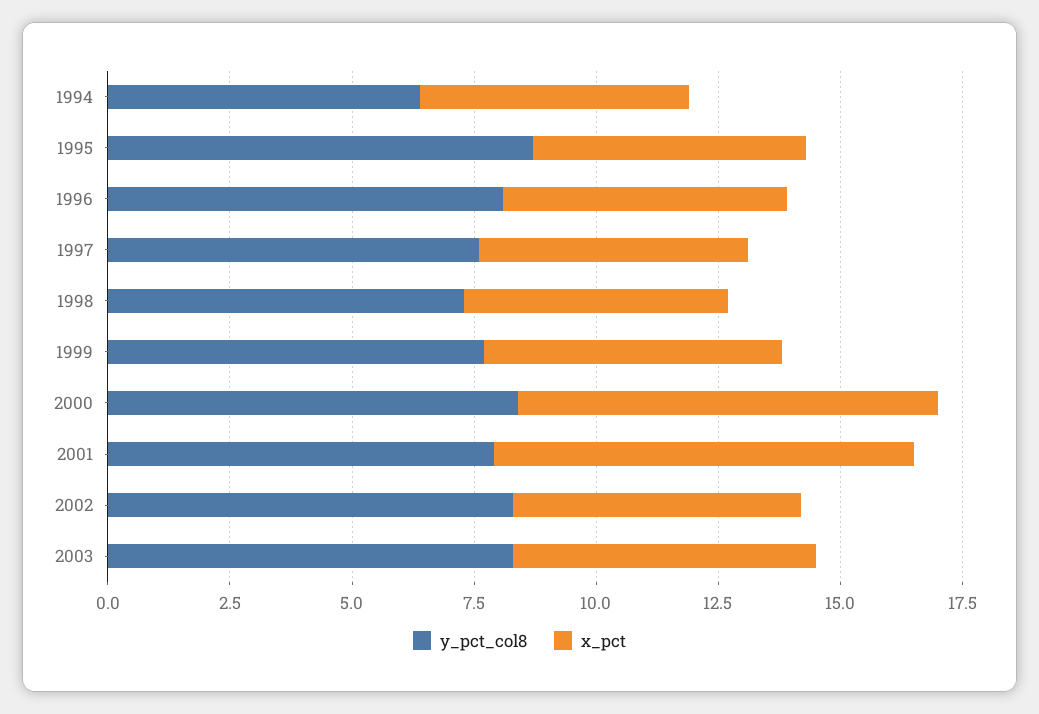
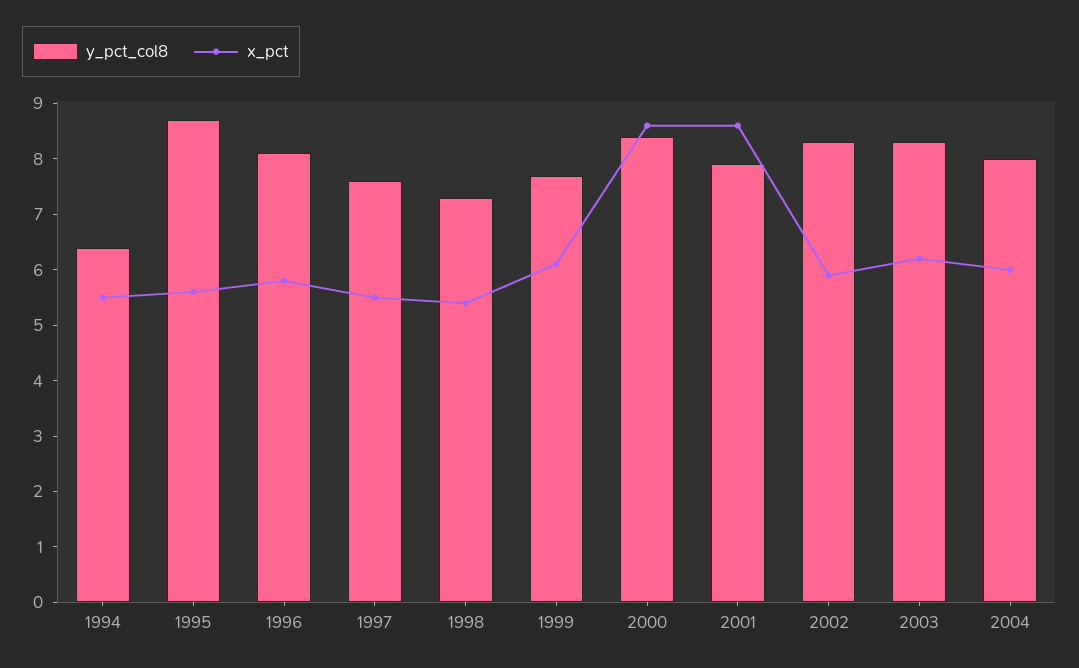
y_pct_col8, 2004: none -> 8
x_pct, 2004: none -> 6

